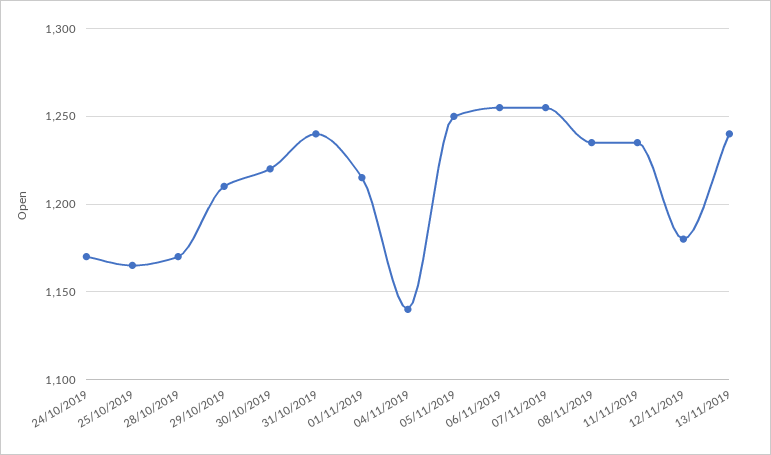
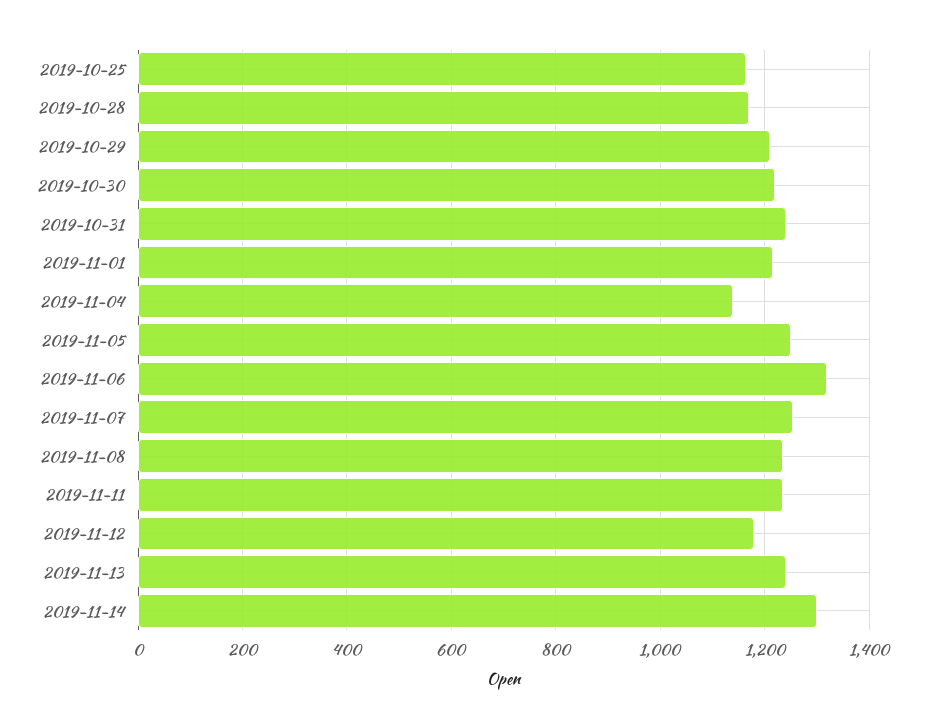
24/10/2019: 1170 -> none
06/11/2019: 1255 -> 1320
2019-11-14: none -> 1300

